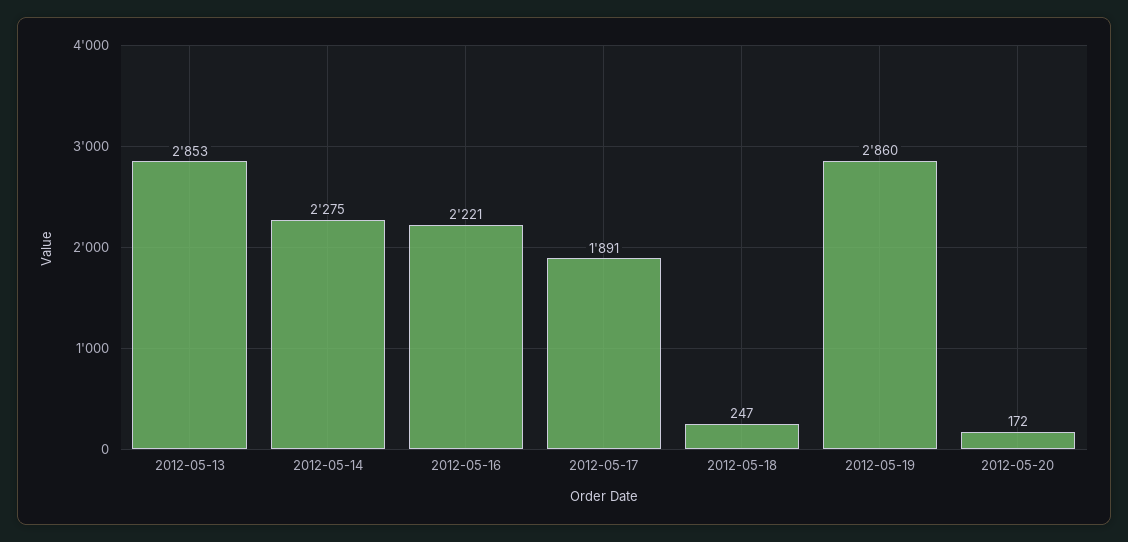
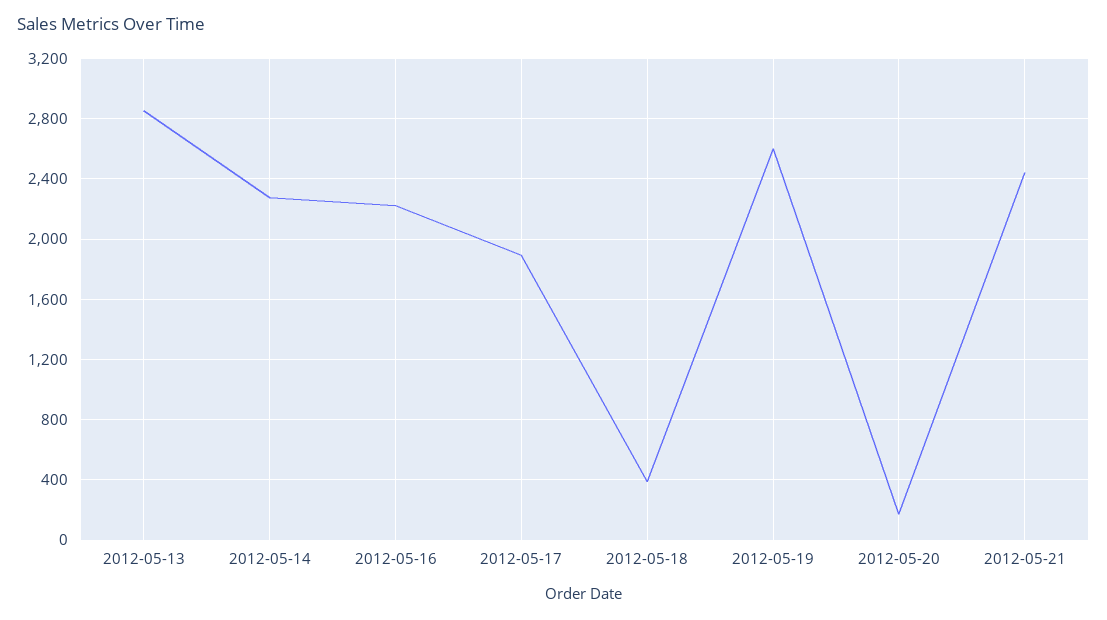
2012-05-18: 247 -> 400
2012-05-19: 2860 -> 2600
2012-05-21: none -> 2450

